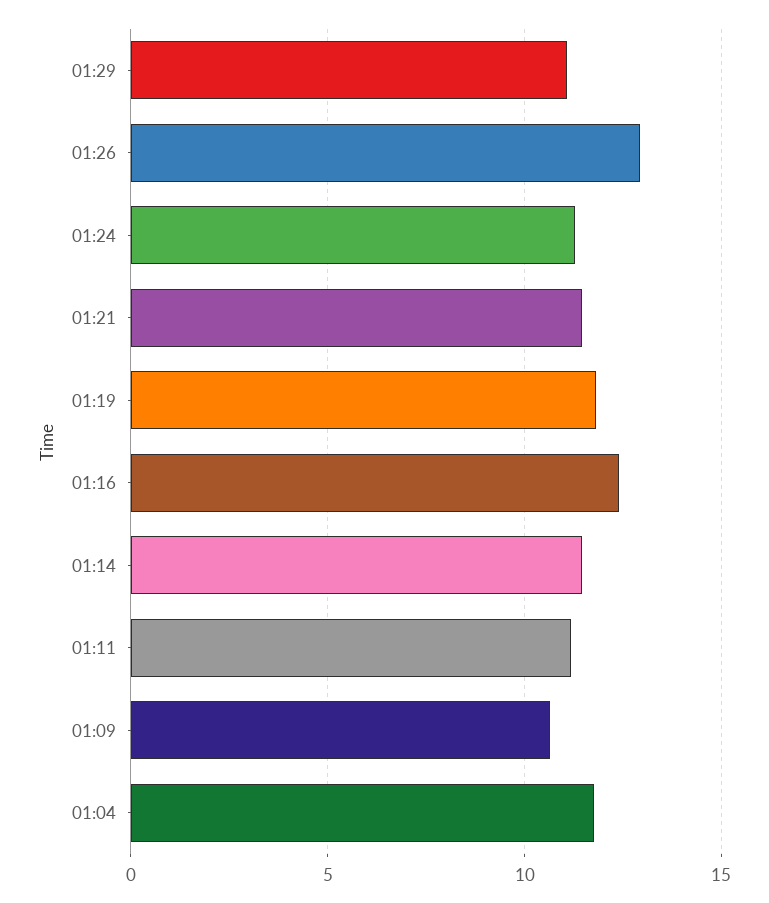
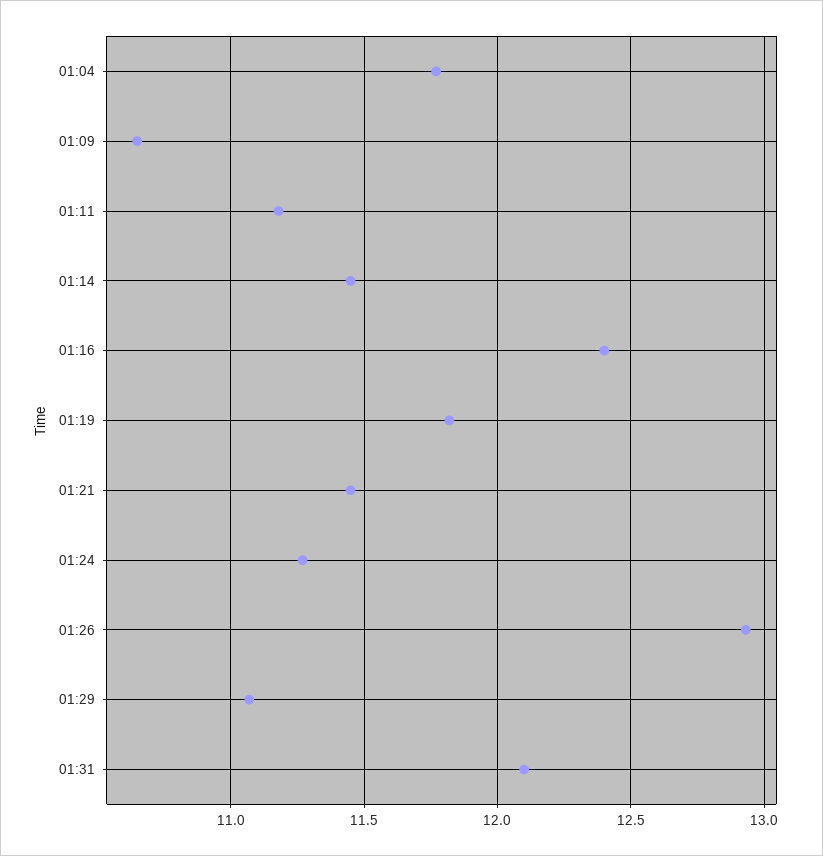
01:31: none -> 12.1

